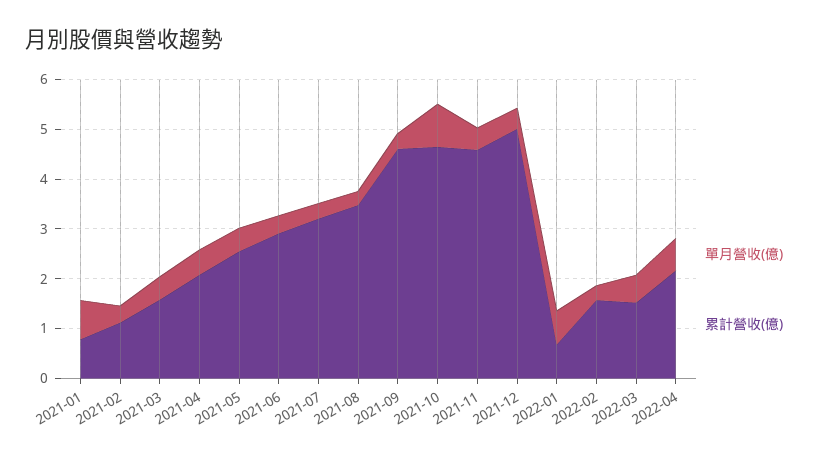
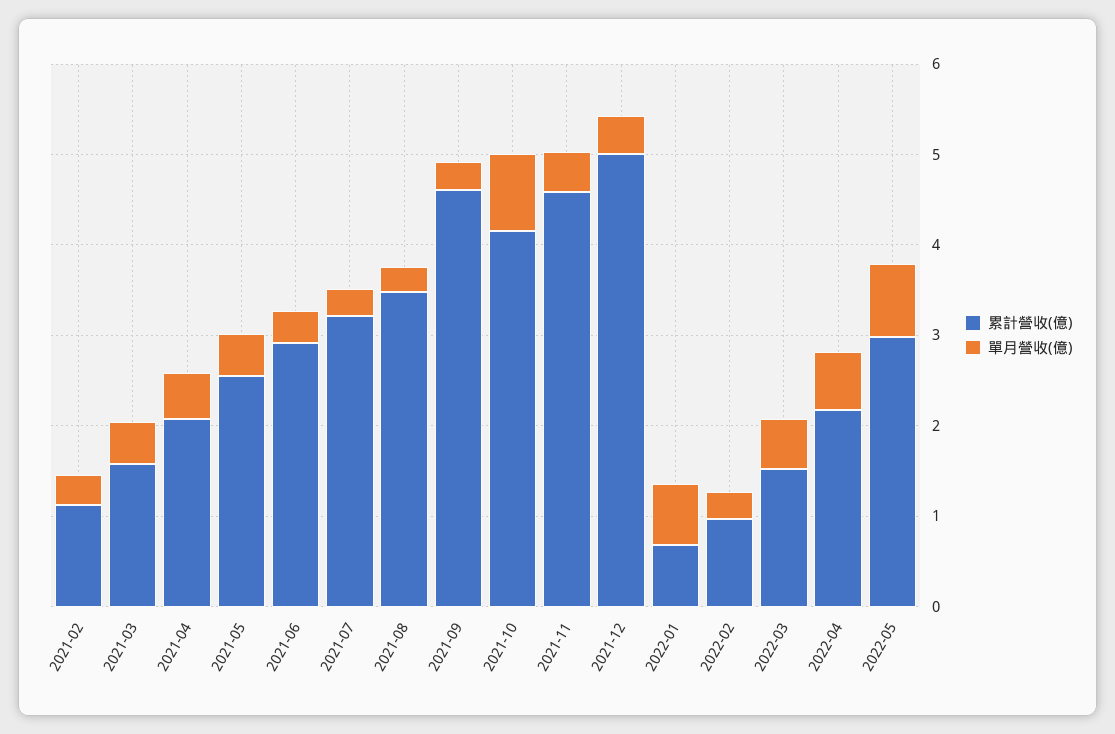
單月營收(億), 2021-01: 0.8 -> none
累計營收(億), 2021-01: 0.8 -> none
累計營收(億), 2021-10: 4.6 -> 4.2
累計營收(億), 2022-02: 1.6 -> 1
累計營收(億), 2022-05: none -> 3
單月營收(億), 2022-05: none -> 0.8

